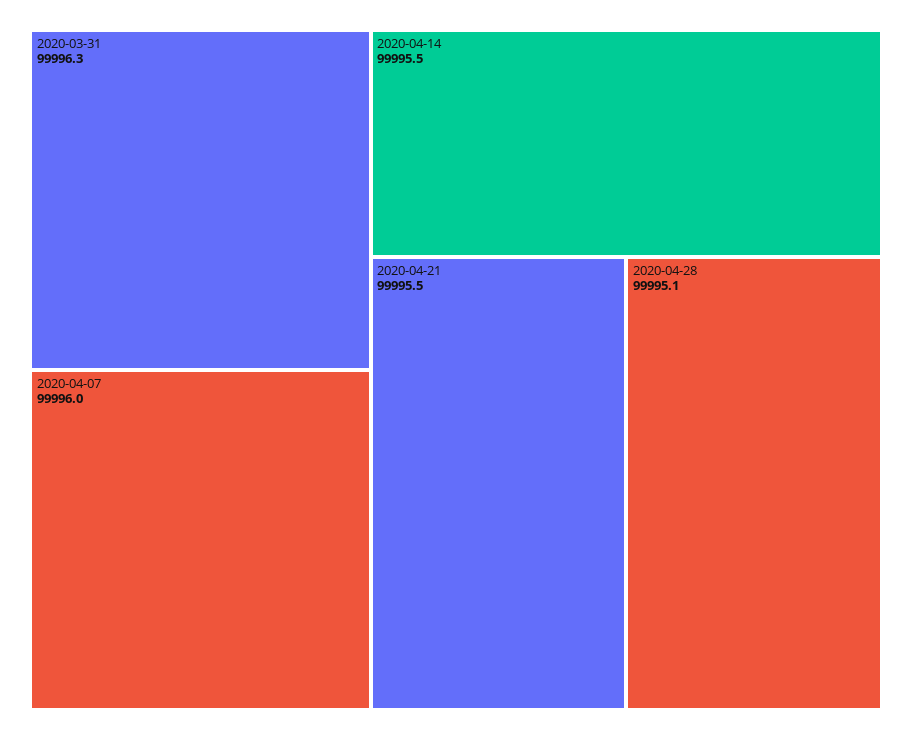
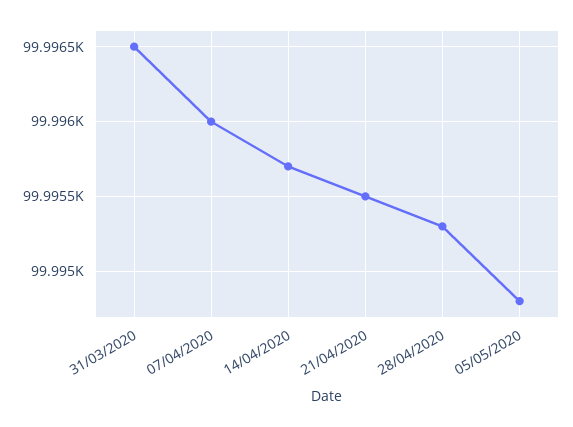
2020-03-31: 99996.3 -> 99996.5
2020-04-14: 99995.5 -> 99995.7
2020-04-28: 99995.1 -> 99995.3
05/05/2020: none -> 99994.8

